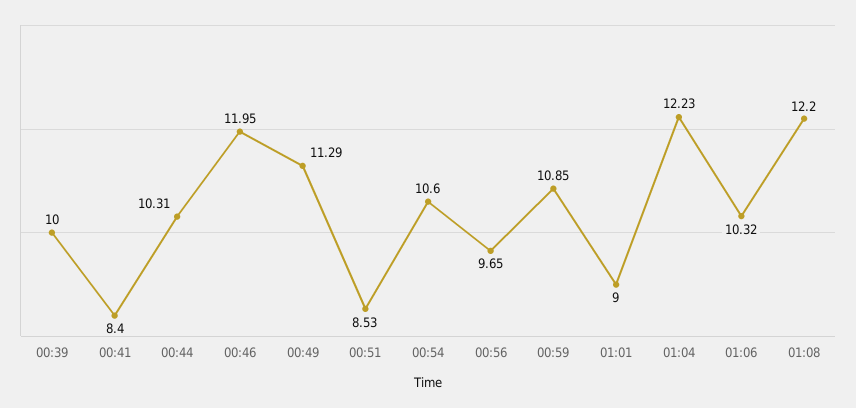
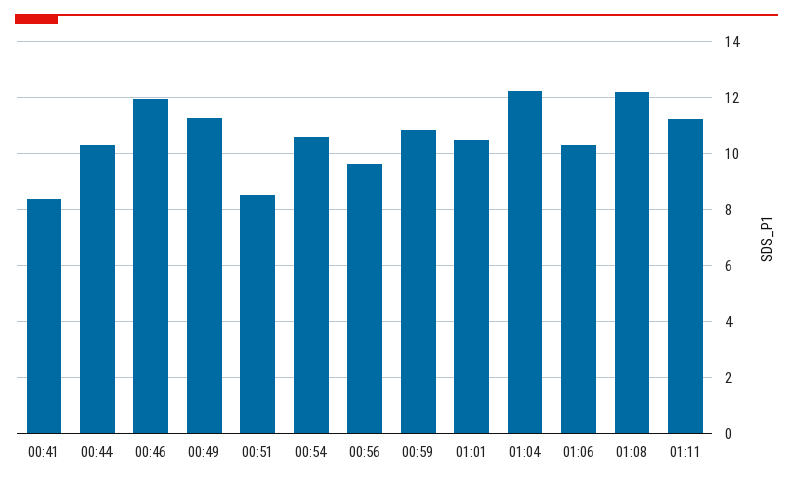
00:39: 10 -> none
01:01: 9 -> 10.5
01:11: none -> 11.25

